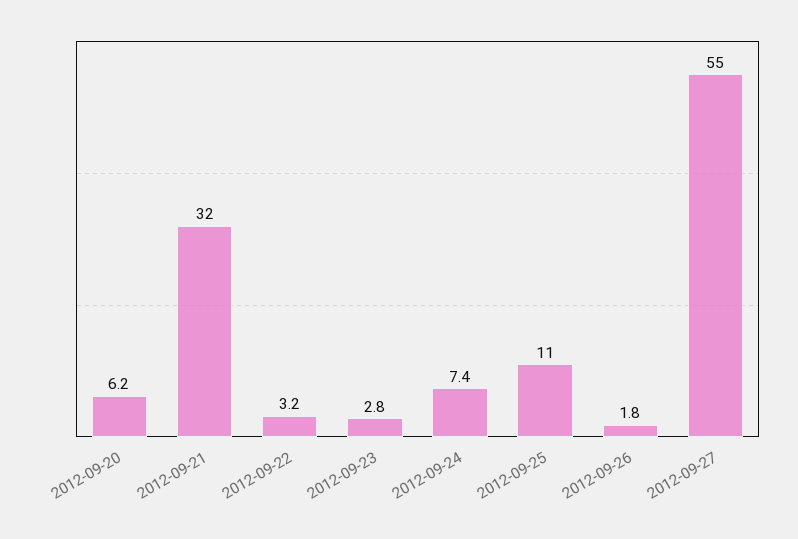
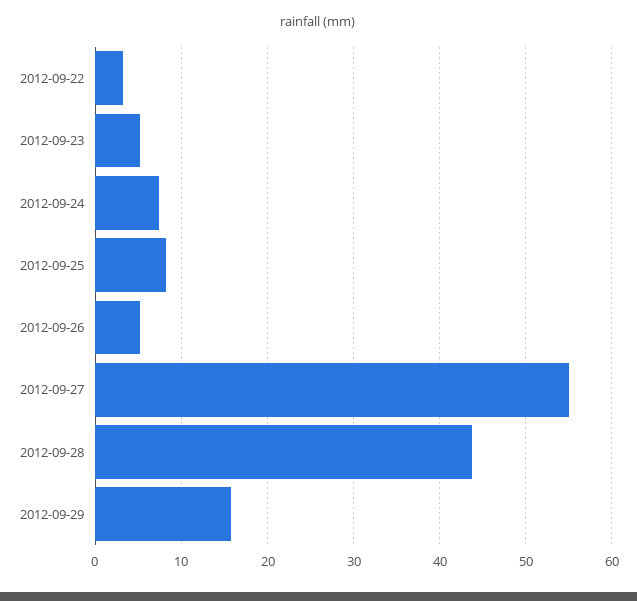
2012-09-20: 6.2 -> none
2012-09-21: 32 -> none
2012-09-23: 2.8 -> 5
2012-09-25: 11 -> 8
2012-09-26: 1.8 -> 5
2012-09-28: none -> 44
2012-09-29: none -> 16

